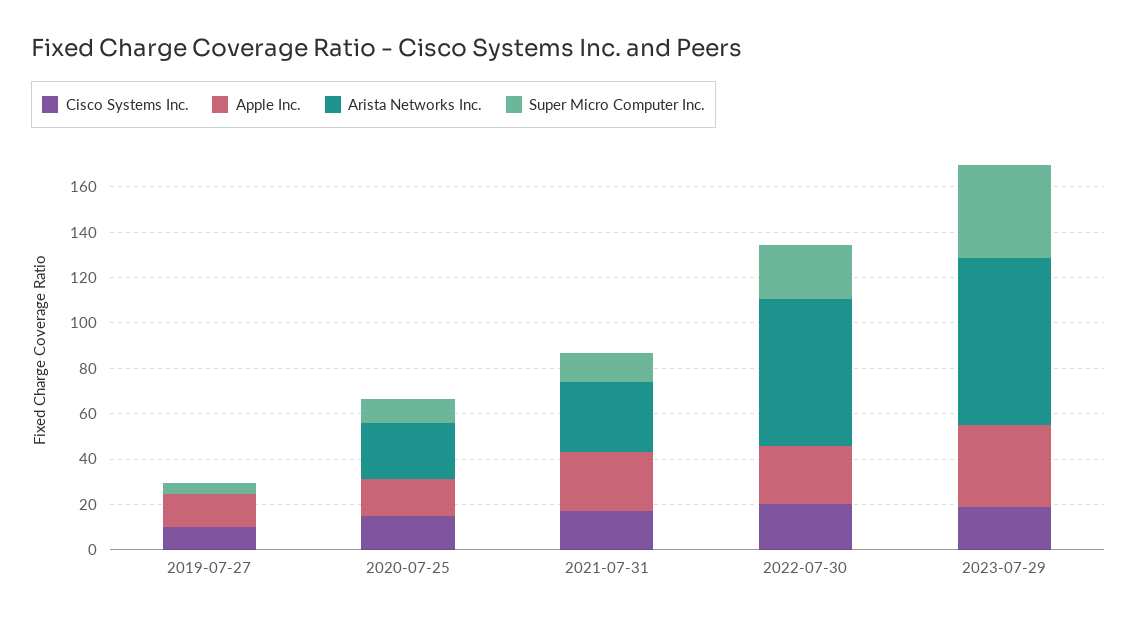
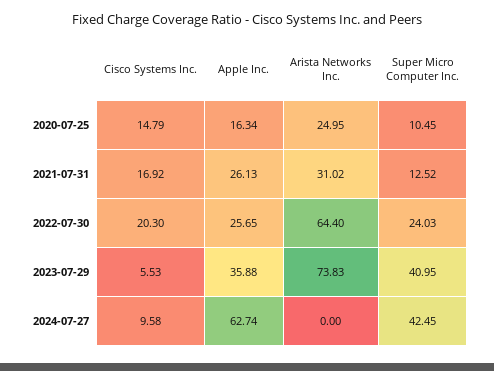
Cisco Systems Inc., 2019-07-27: 10 -> none
Apple Inc., 2019-07-27: 15 -> none
Arista Networks Inc., 2019-07-27: 0 -> none
Super Micro Computer Inc., 2019-07-27: 5 -> none
Cisco Systems Inc., 2023-07-29: 20 -> 5.53
Cisco Systems Inc., 2024-07-27: none -> 9.58
Apple Inc., 2024-07-27: none -> 62.74
Arista Networks Inc., 2024-07-27: none -> 0
Super Micro Computer Inc., 2024-07-27: none -> 42.45

